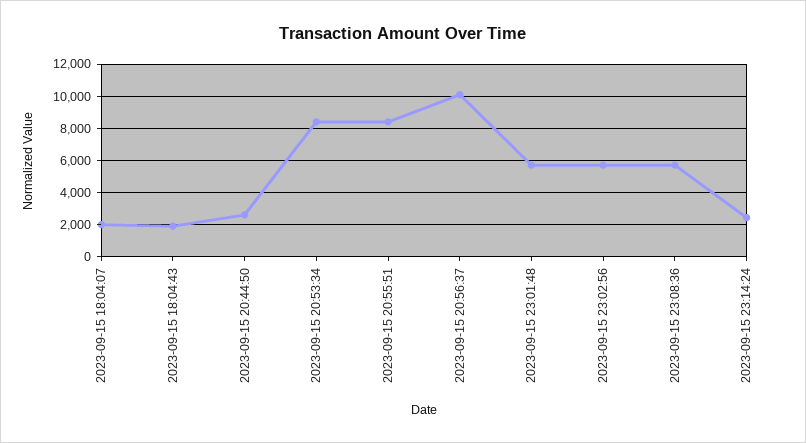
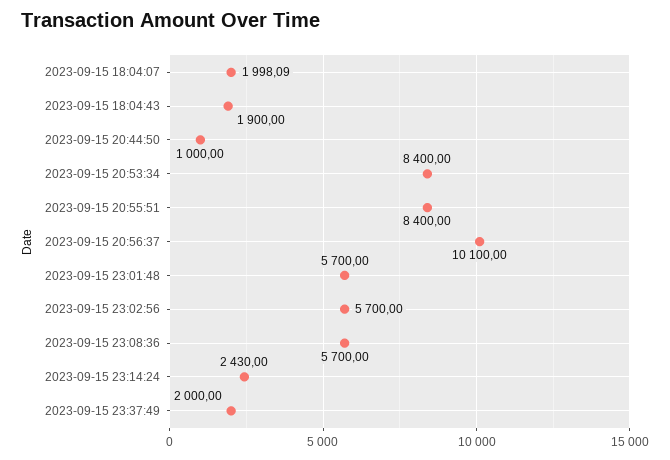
2023-09-15 20:44:50: 2500 -> 1000
2023-09-15 23:37:49: none -> 2000

